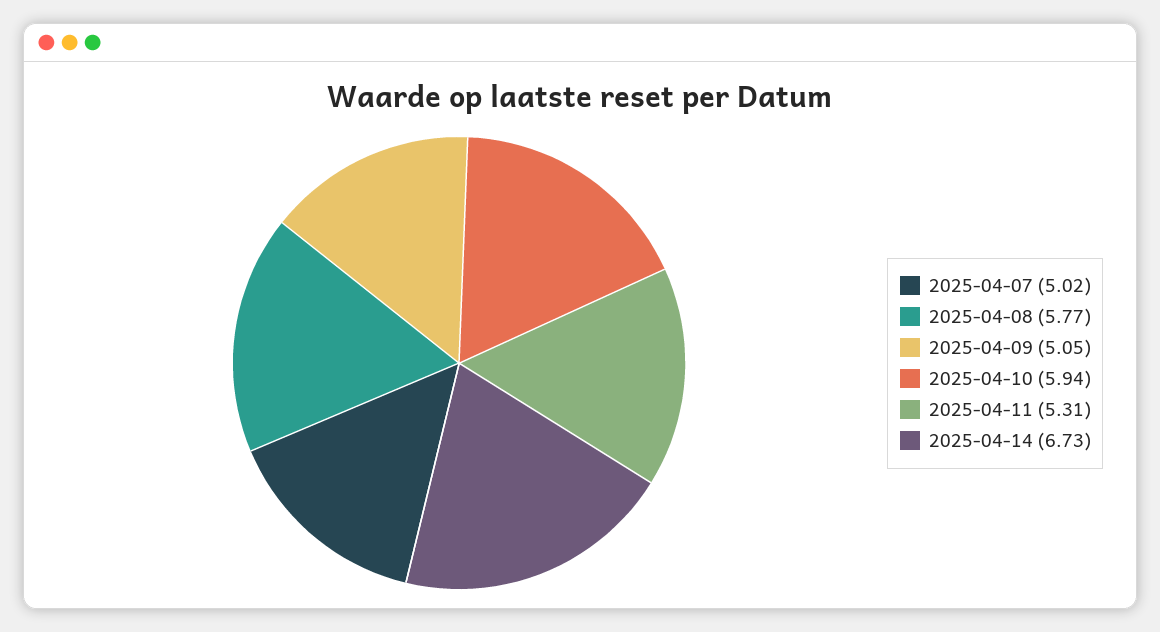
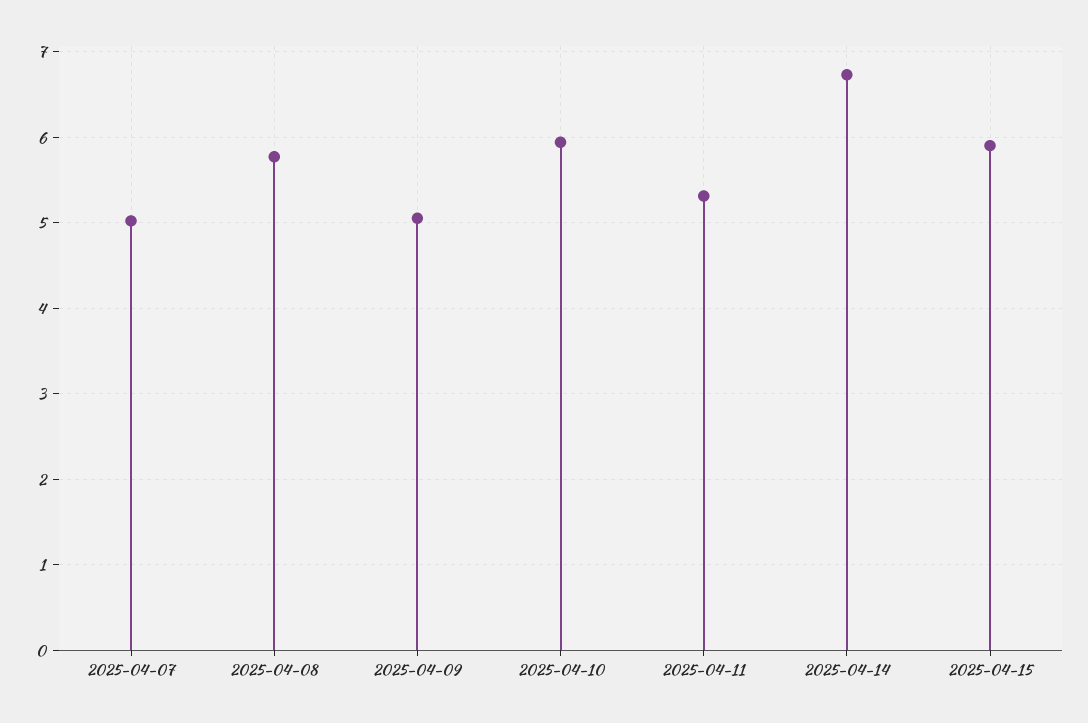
2025-04-15: none -> 5.9

